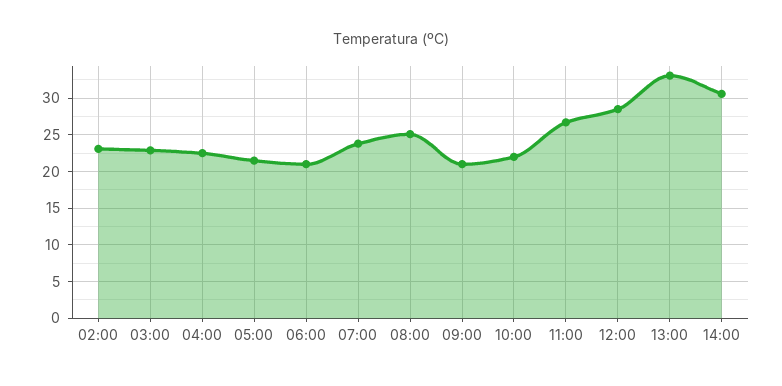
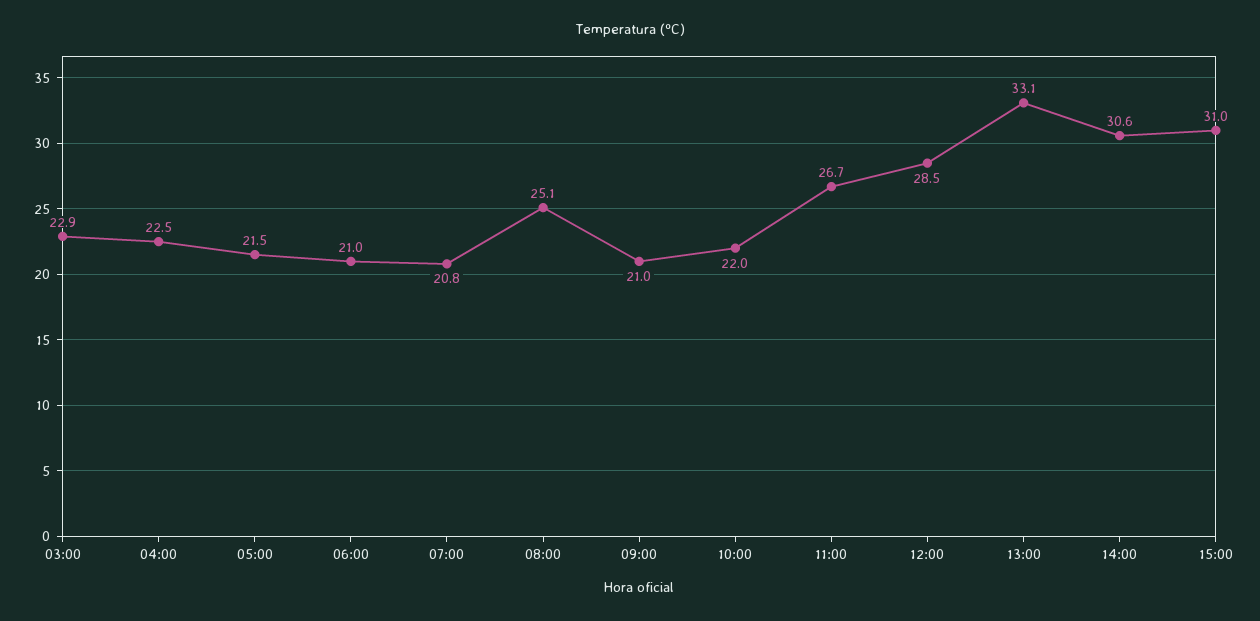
02:00: 23 -> none
07:00: 24 -> 20.8
15:00: none -> 31

